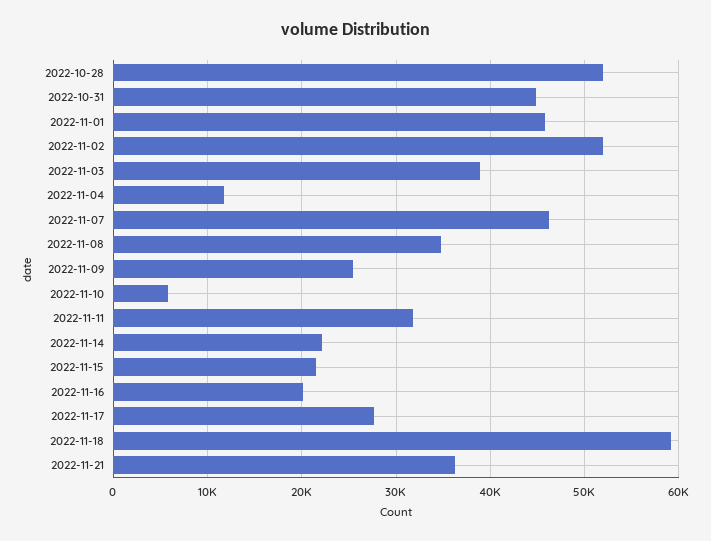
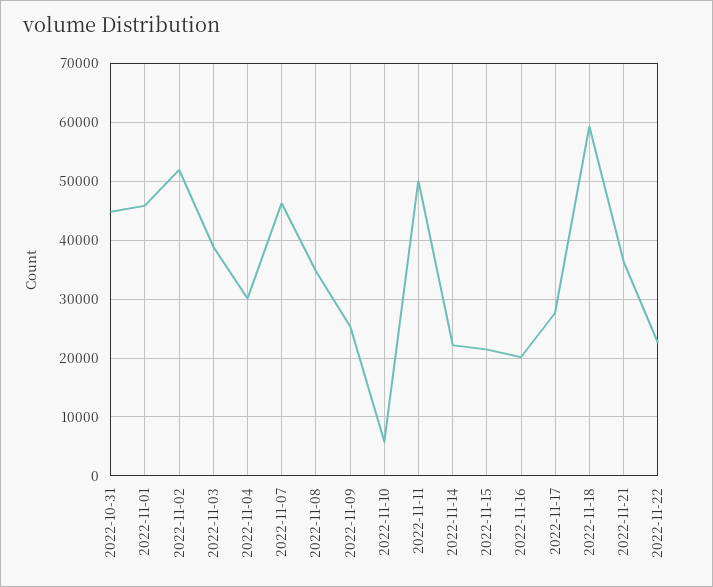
2022-10-28: 52000 -> none
2022-11-04: 12000 -> 30000
2022-11-11: 32000 -> 50000
2022-11-22: none -> 22000

